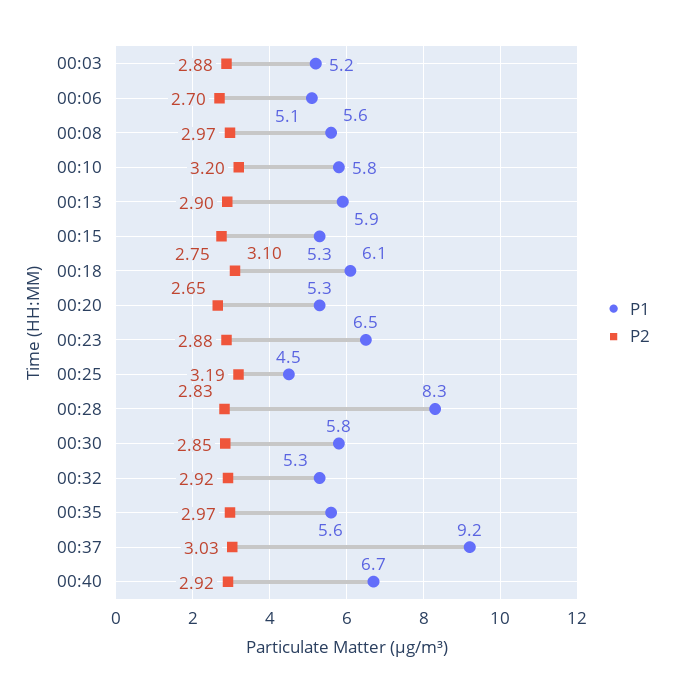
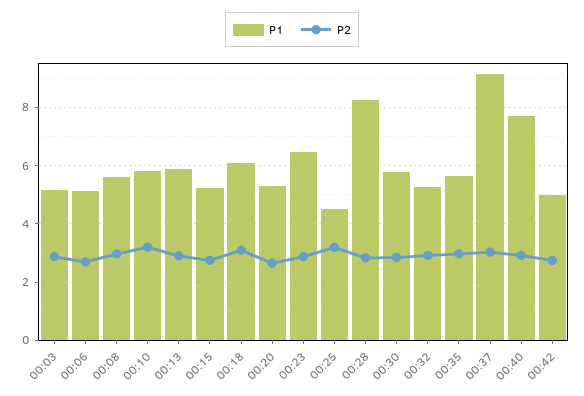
P1, 00:40: 6.7 -> 7.75
P1, 00:42: none -> 5
P2, 00:42: none -> 2.75

